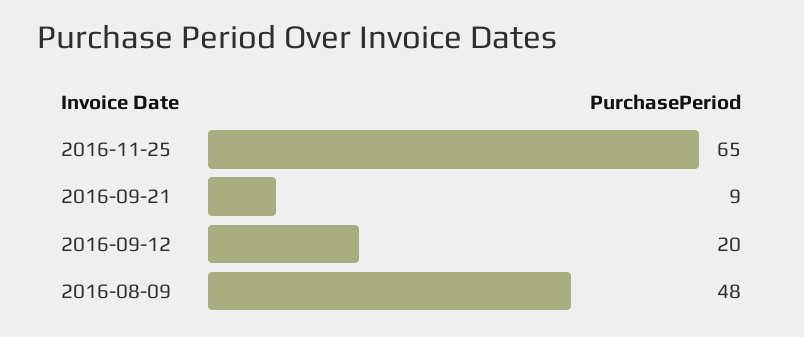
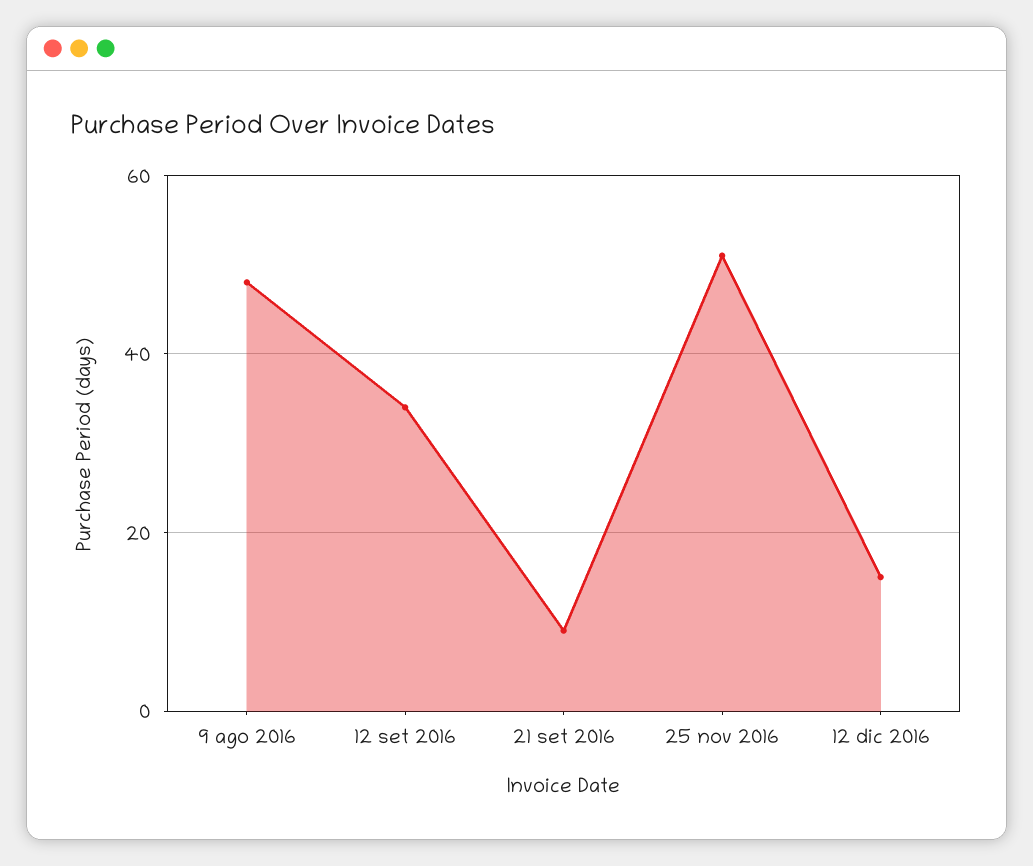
2016-11-25: 65 -> 50
2016-09-12: 20 -> 35
12 dic 2016: none -> 15

